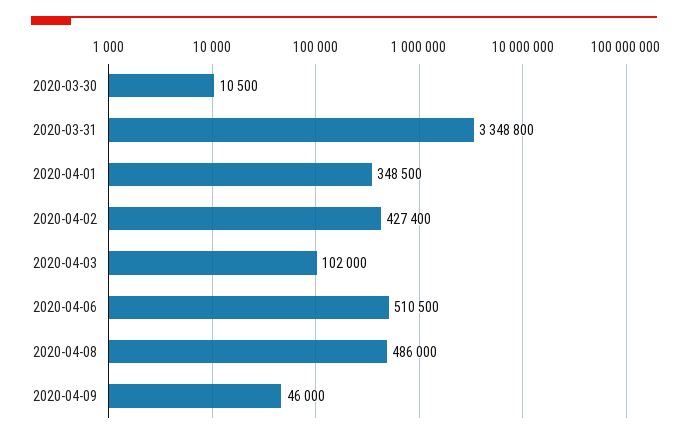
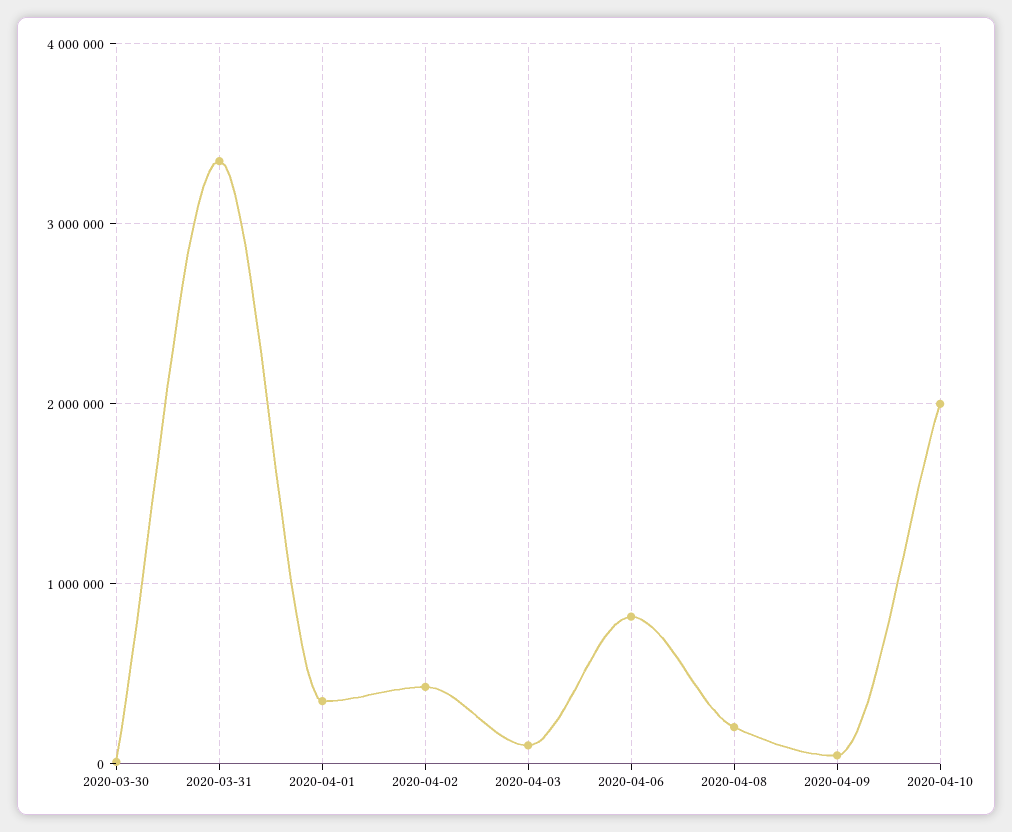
2020-04-06: 510500 -> 800000
2020-04-08: 486000 -> 200000
2020-04-10: none -> 2000000

